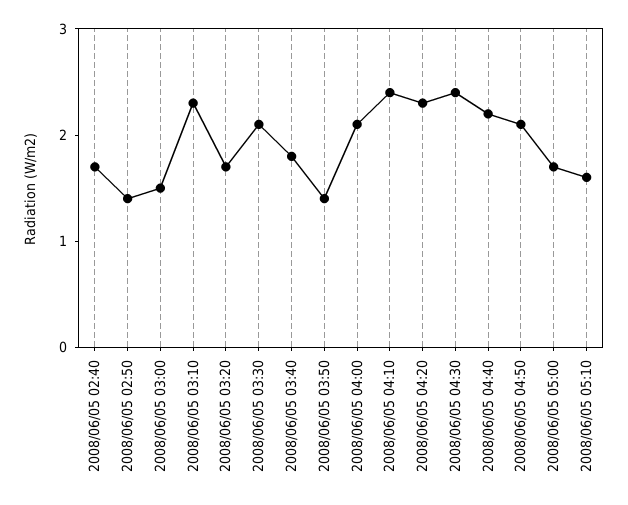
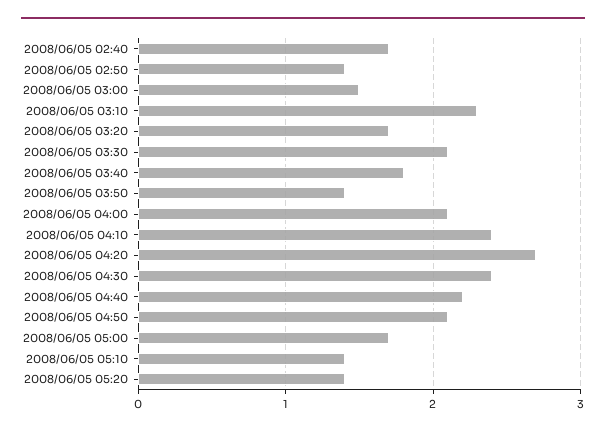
2008/06/05 04:20: 2.3 -> 2.7
2008/06/05 05:10: 1.6 -> 1.4
2008/06/05 05:20: none -> 1.4

